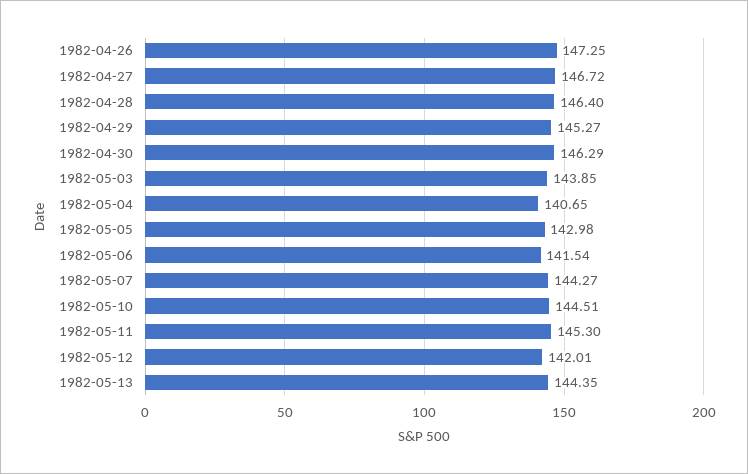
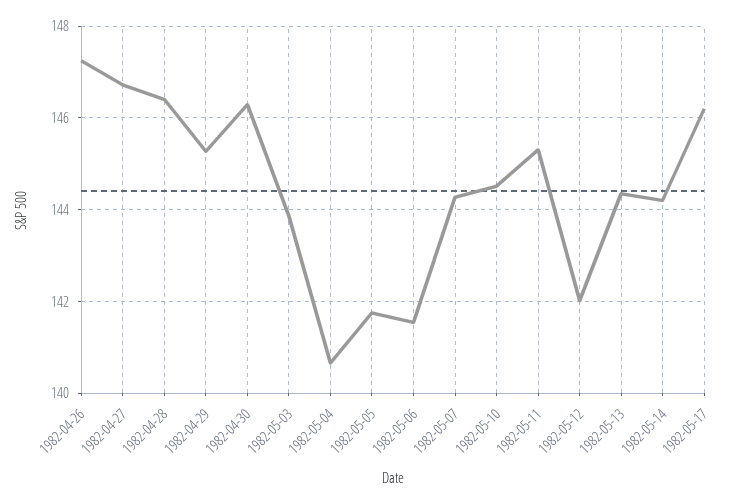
1982-05-05: 142.98 -> 141.8
1982-05-14: none -> 144.2
1982-05-17: none -> 146.2

